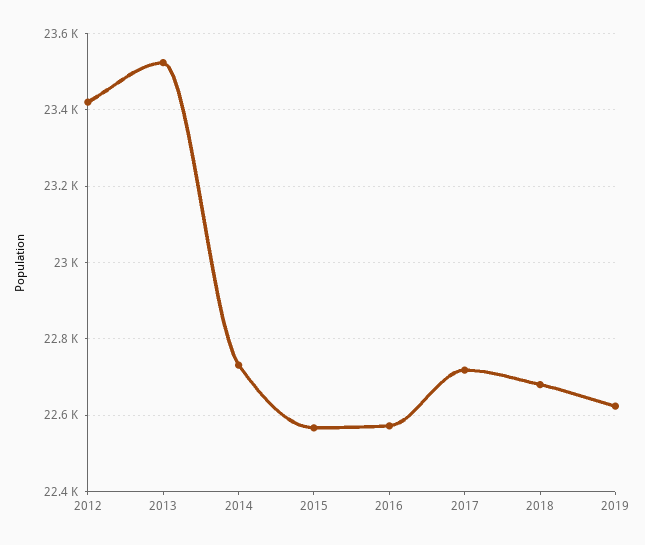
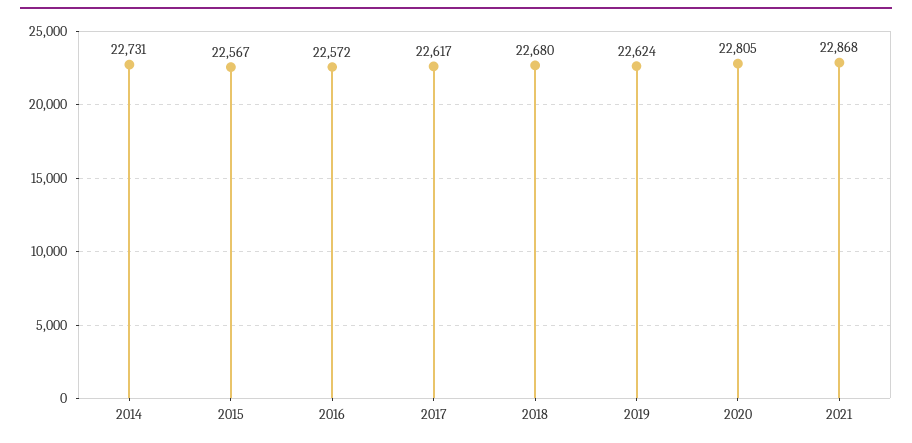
2012: 23420 -> none
2013: 23520 -> none
2017: 22720 -> 22617
2020: none -> 22805
2021: none -> 22868

